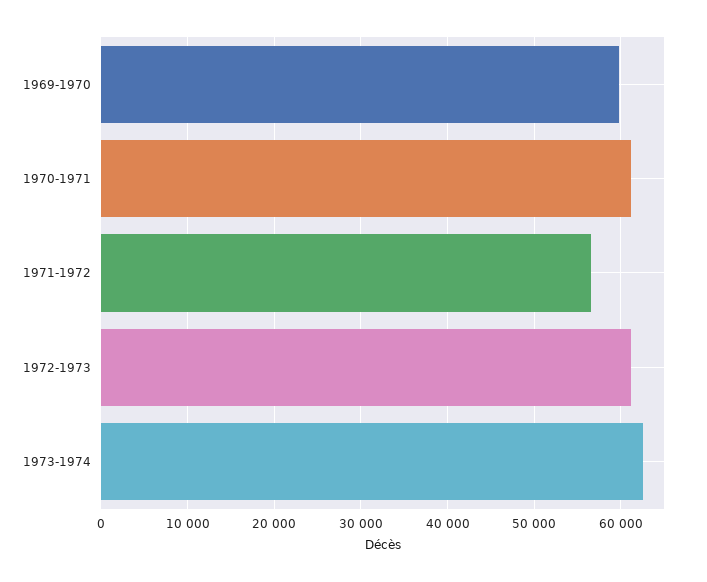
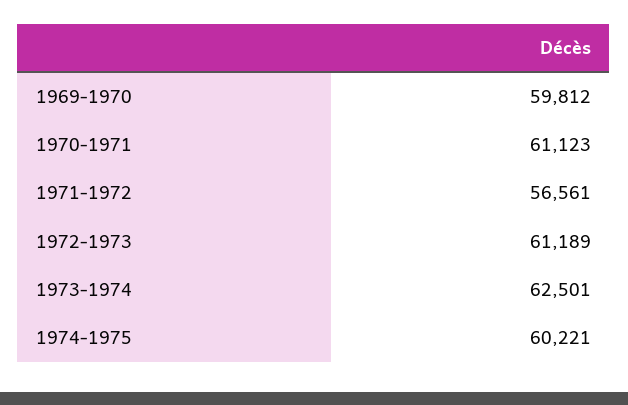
1974-1975: none -> 60221

